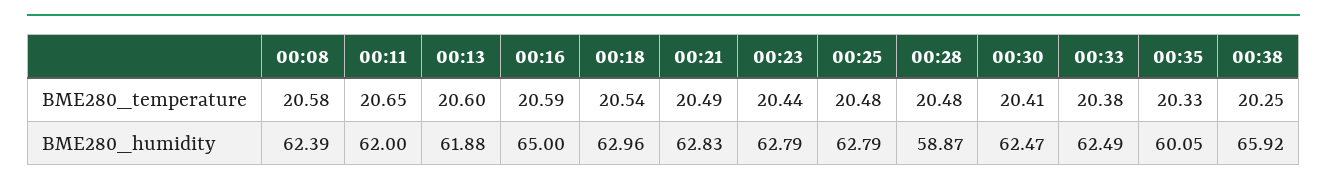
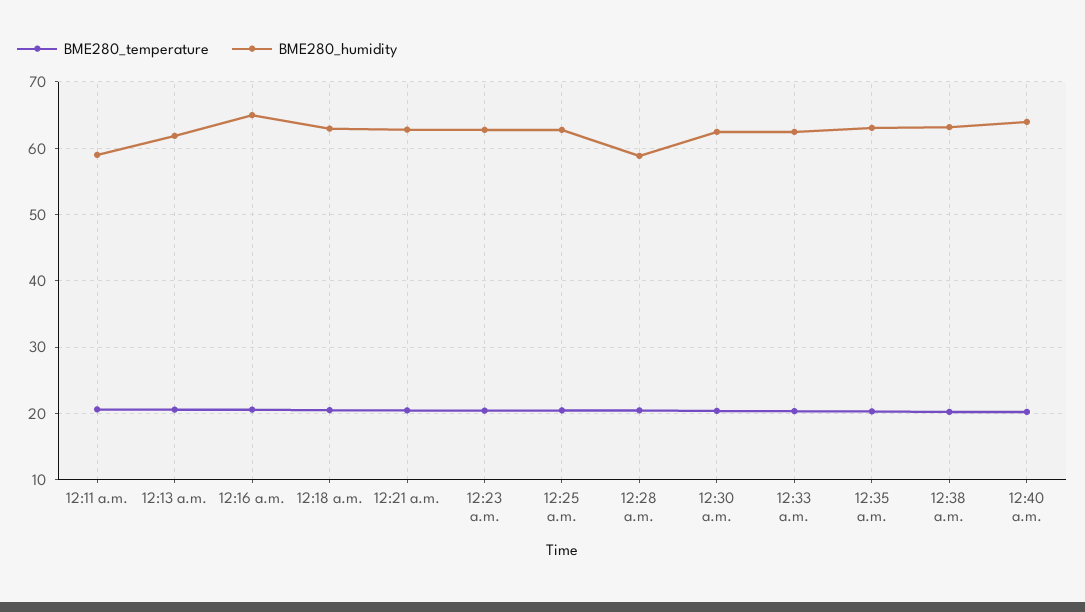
BME280_temperature, 00:08: 20.58 -> none
BME280_humidity, 00:08: 62.39 -> none
BME280_humidity, 00:11: 62 -> 59
BME280_humidity, 00:35: 60.05 -> 63
BME280_humidity, 00:38: 65.92 -> 63
BME280_temperature, 12:40 a.m.: none -> 20
BME280_humidity, 12:40 a.m.: none -> 64

